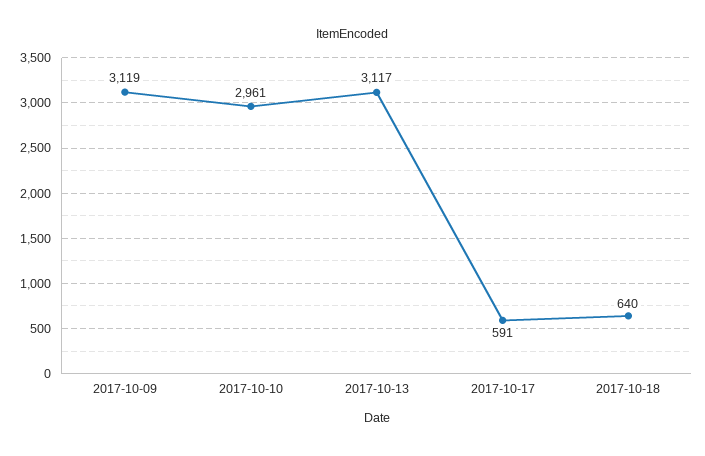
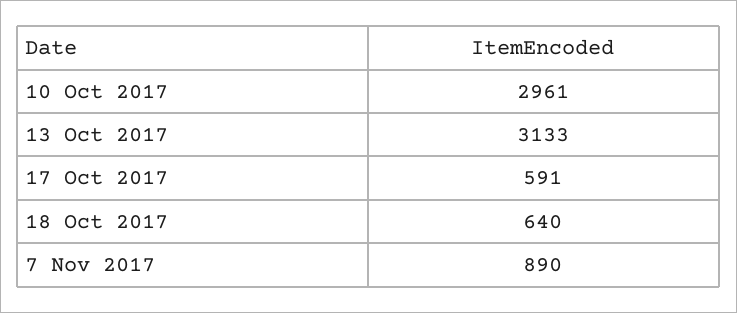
2017-10-09: 3119 -> none
2017-10-13: 3117 -> 3133
7 Nov 2017: none -> 890

